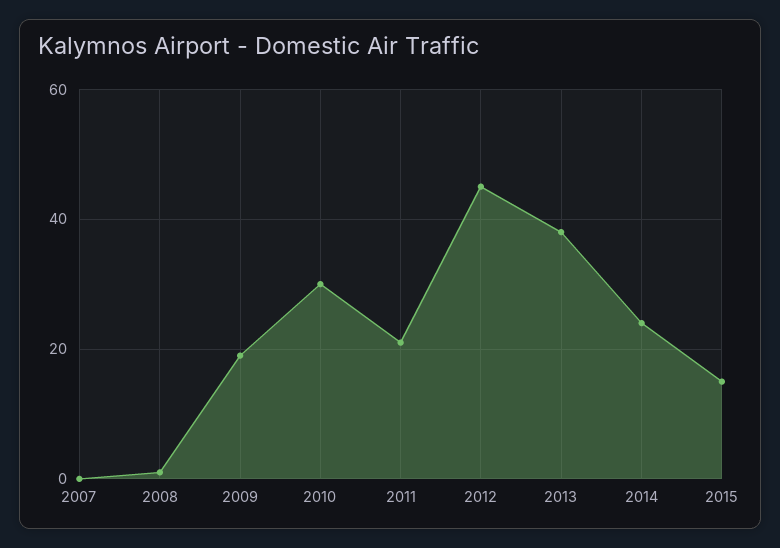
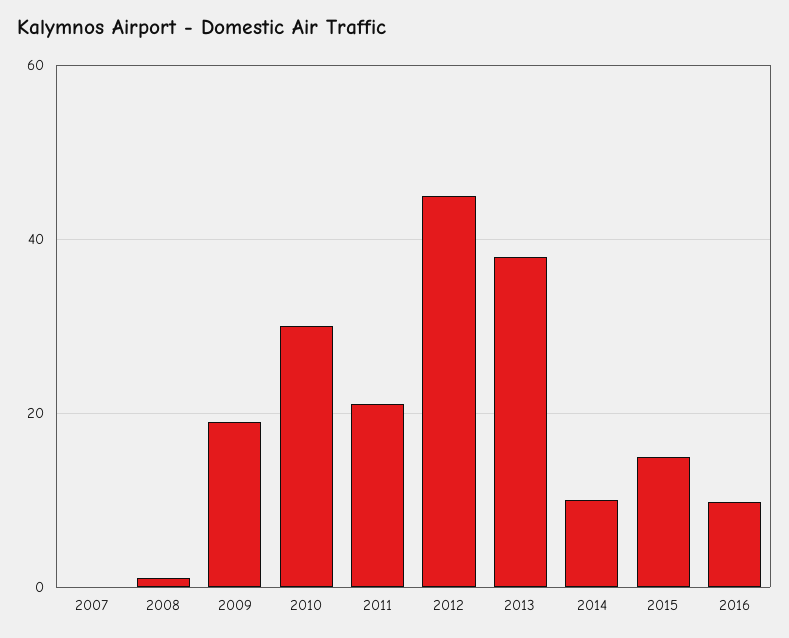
2014: 25 -> 10
2016: none -> 10

